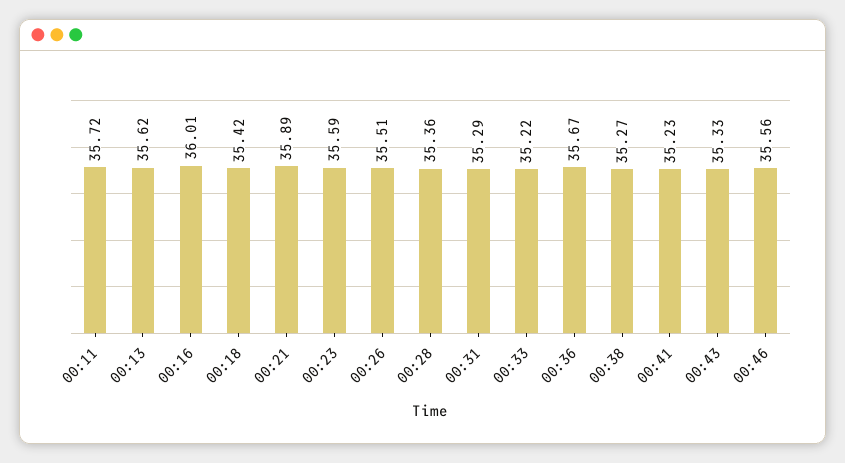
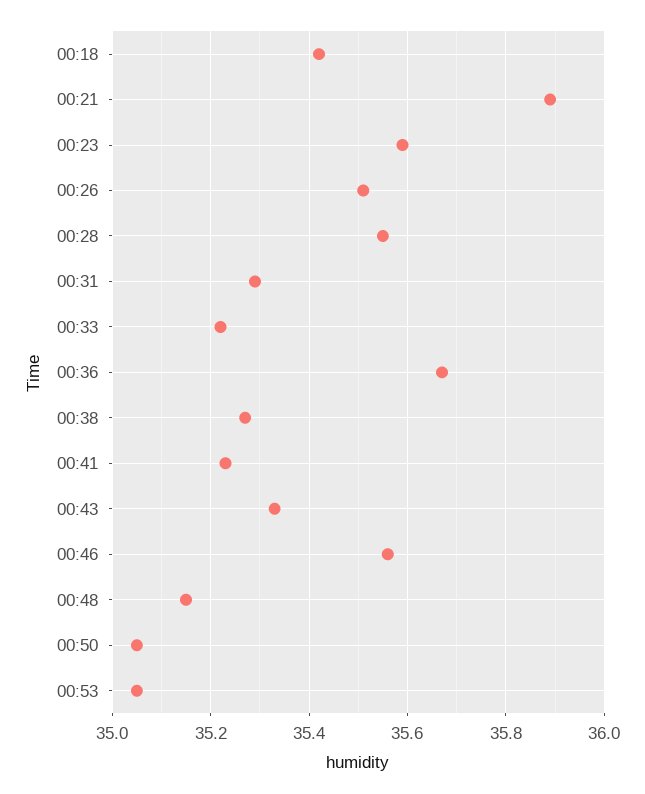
00:11: 35.72 -> none
00:13: 35.62 -> none
00:16: 36.01 -> none
00:28: 35.36 -> 35.55
00:48: none -> 35.15
00:50: none -> 35.05
00:53: none -> 35.05

